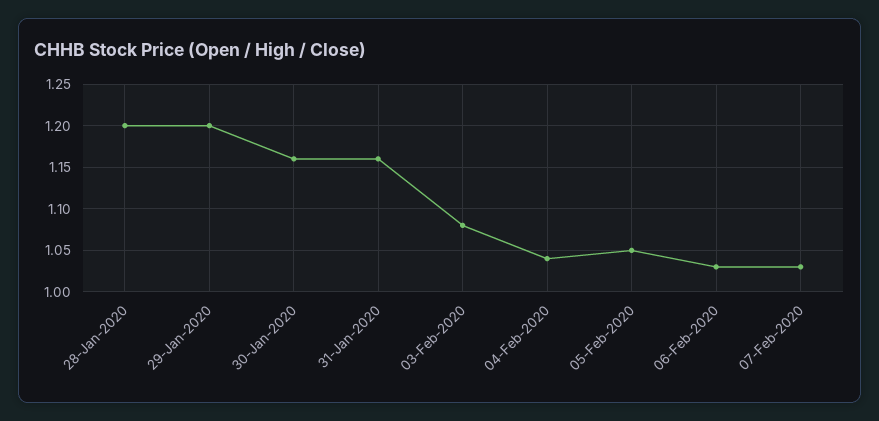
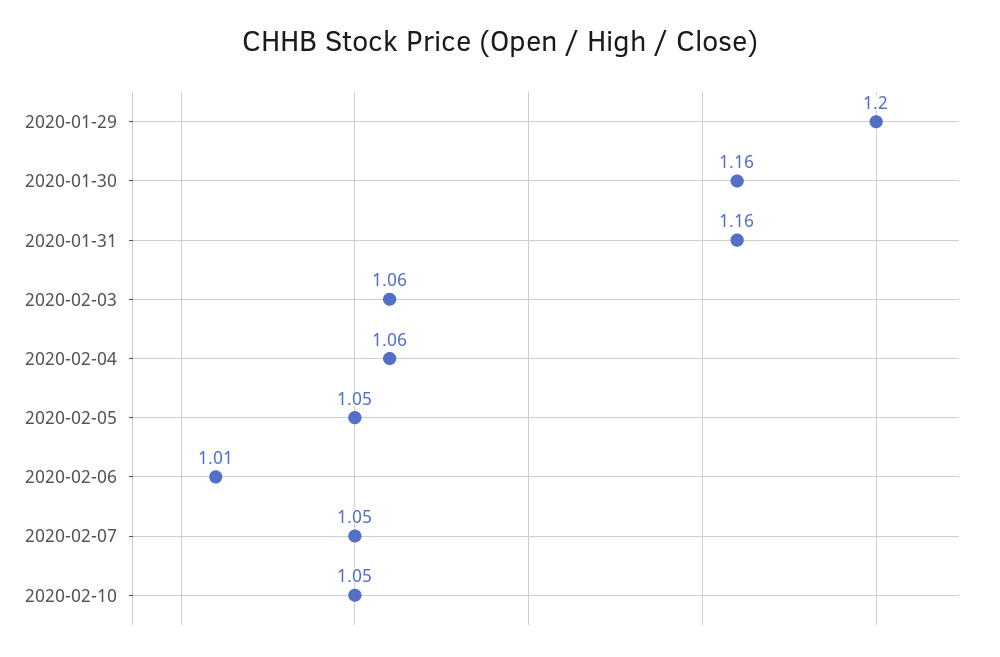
28-Jan-2020: 1.2 -> none
03-Feb-2020: 1.08 -> 1.06
04-Feb-2020: 1.04 -> 1.06
06-Feb-2020: 1.03 -> 1.01
07-Feb-2020: 1.03 -> 1.05
2020-02-10: none -> 1.05

